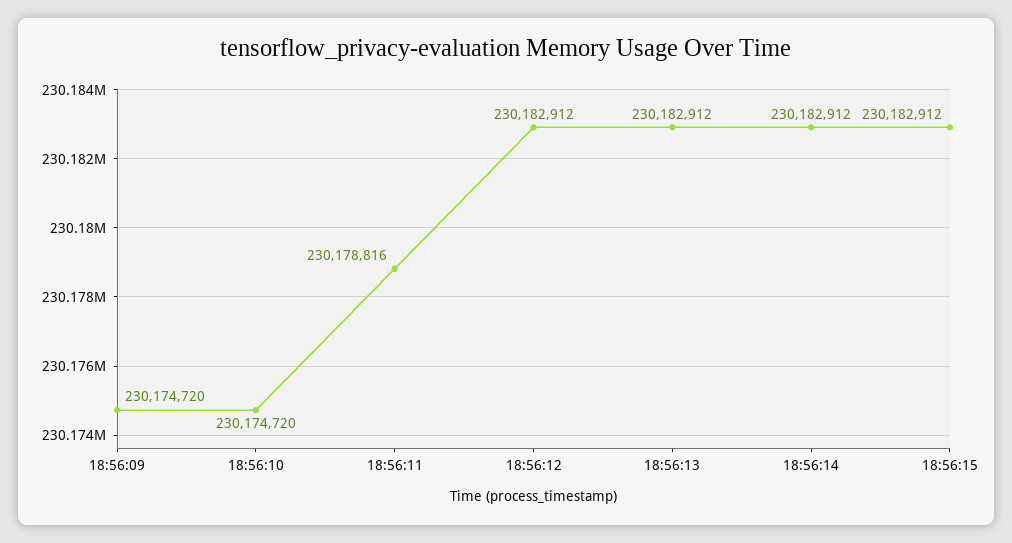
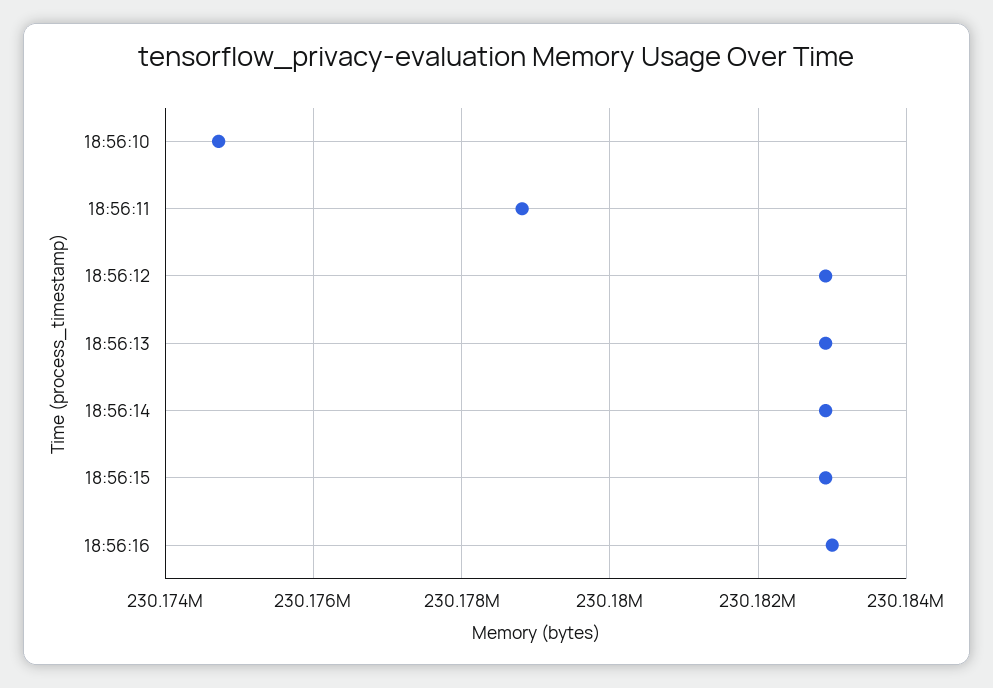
18:56:09: 230174720 -> none
18:56:16: none -> 230183000

